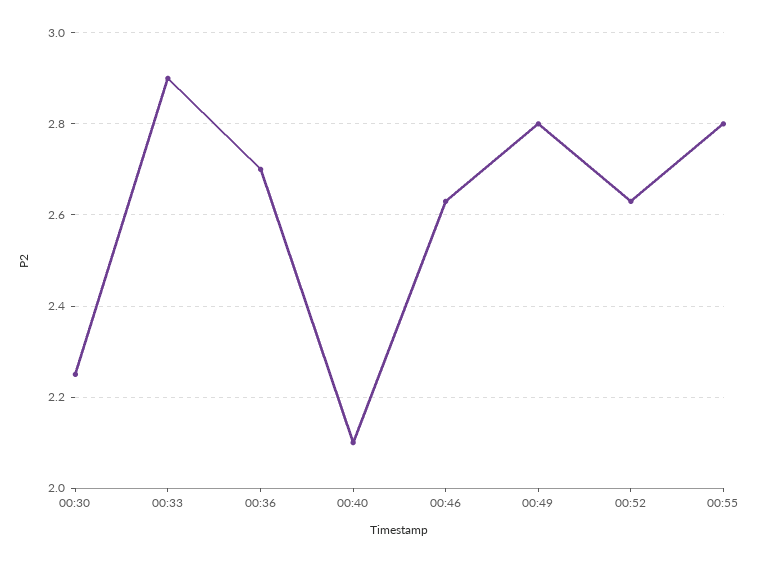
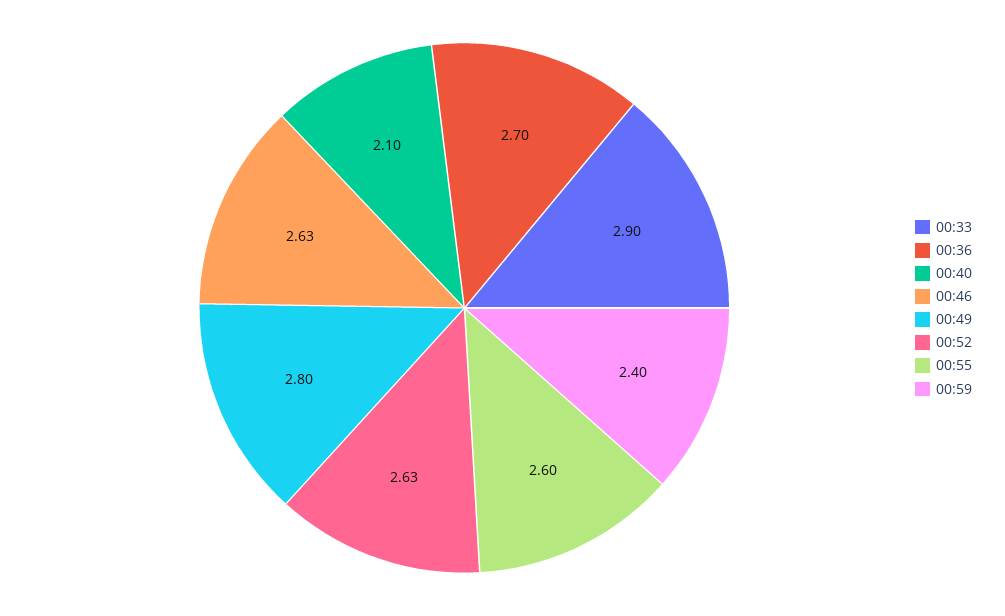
00:30: 2.25 -> none
00:55: 2.8 -> 2.6
00:59: none -> 2.4

